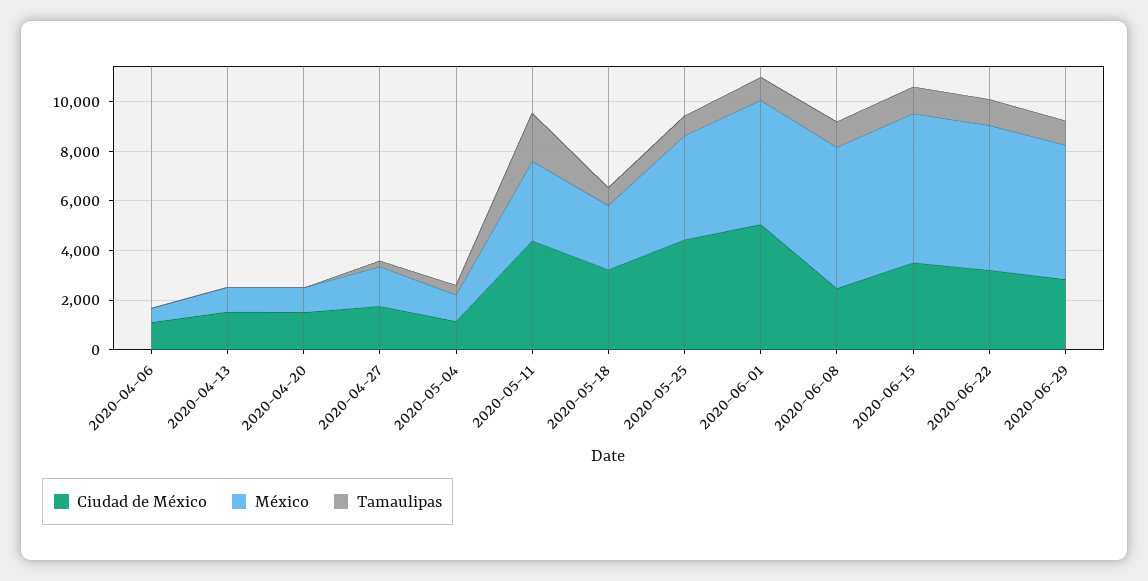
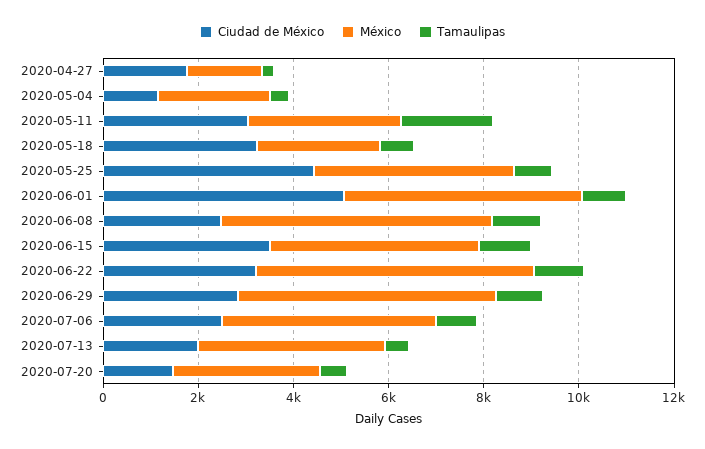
Ciudad de México, 2020-04-06: 1000 -> none
México, 2020-04-06: 500 -> none
Tamaulipas, 2020-04-06: 0 -> none
Ciudad de México, 2020-04-13: 1500 -> none
México, 2020-04-13: 1000 -> none
Tamaulipas, 2020-04-13: 0 -> none
Ciudad de México, 2020-04-20: 1500 -> none
México, 2020-04-20: 1000 -> none
Tamaulipas, 2020-04-20: 0 -> none
México, 2020-05-04: 1000 -> 2500
Ciudad de México, 2020-05-11: 4500 -> 3000
México, 2020-06-15: 6000 -> 4500
Ciudad de México, 2020-07-06: none -> 2500
México, 2020-07-06: none -> 4500
Tamaulipas, 2020-07-06: none -> 1000
Ciudad de México, 2020-07-13: none -> 2000
México, 2020-07-13: none -> 4000
Tamaulipas, 2020-07-13: none -> 500
Ciudad de México, 2020-07-20: none -> 1500
México, 2020-07-20: none -> 3000
Tamaulipas, 2020-07-20: none -> 500

